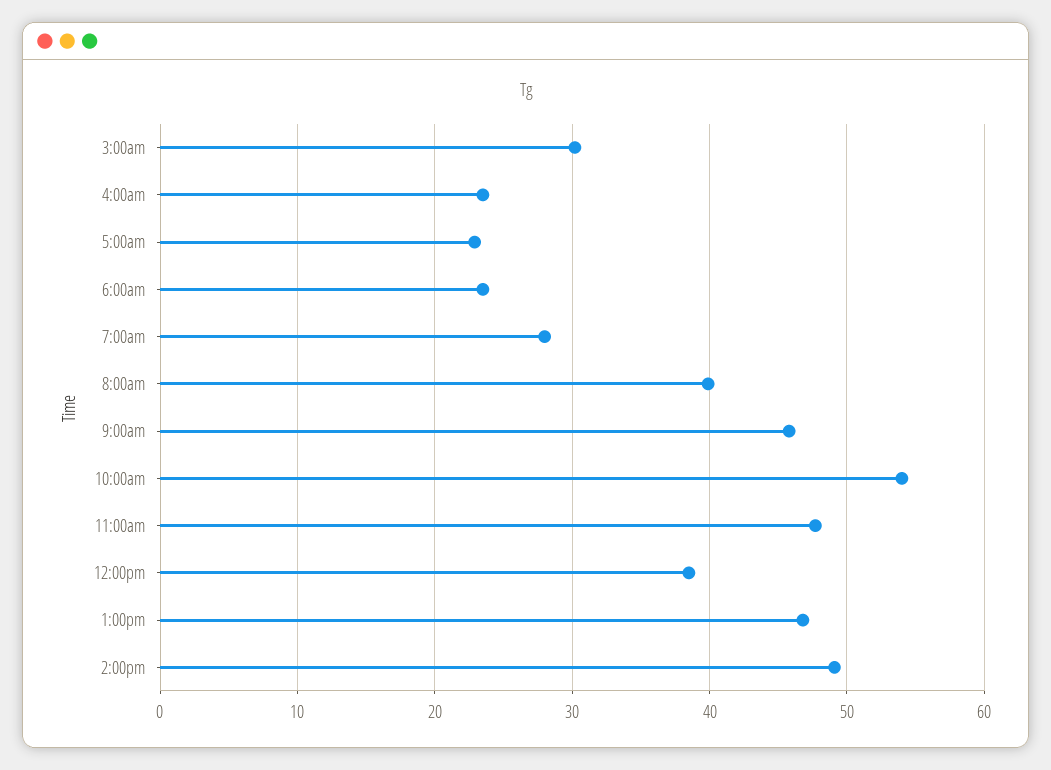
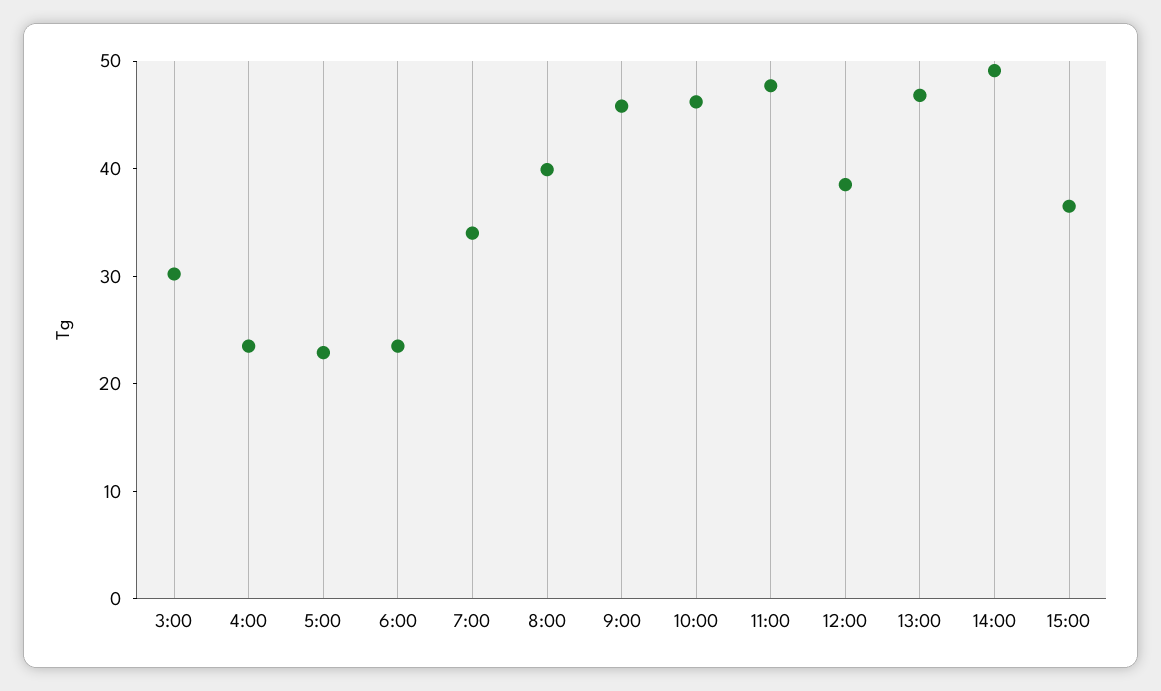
7:00am: 28 -> 34
10:00am: 54 -> 46
15:00: none -> 36

